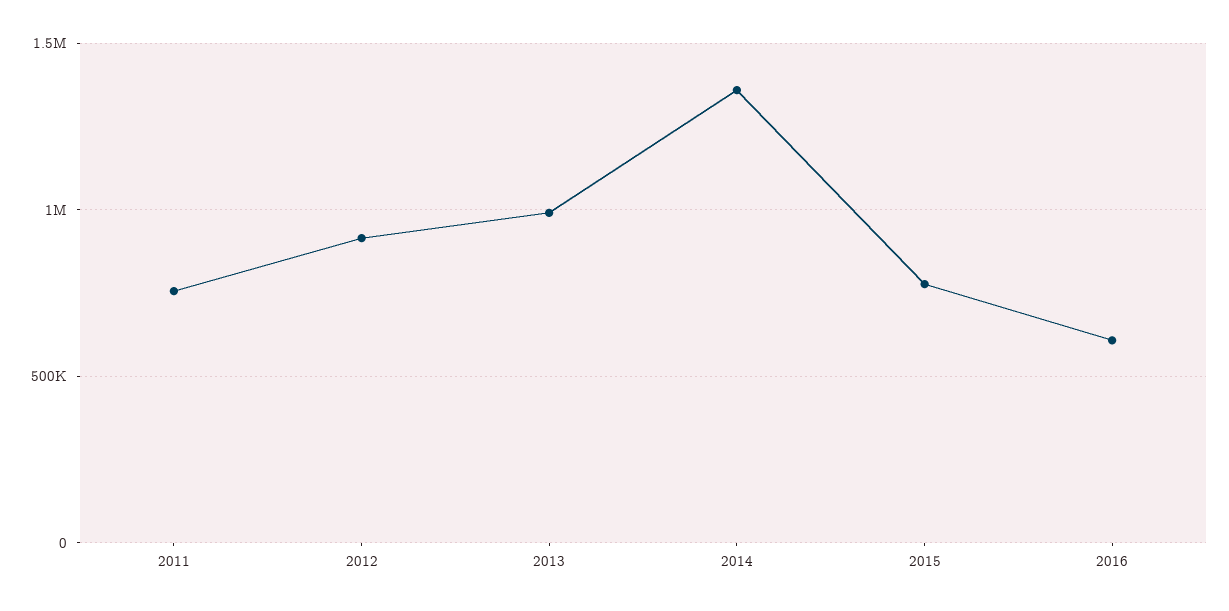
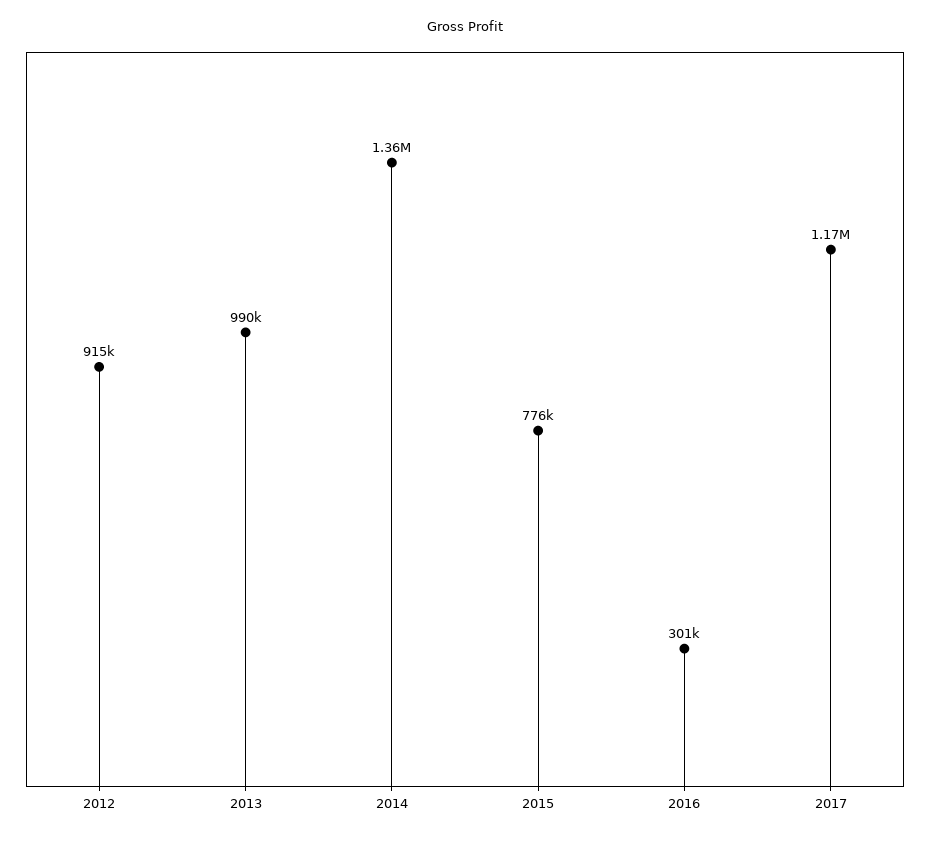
2011: 750000 -> none
2016: 600000 -> 301000
2017: none -> 1170000

